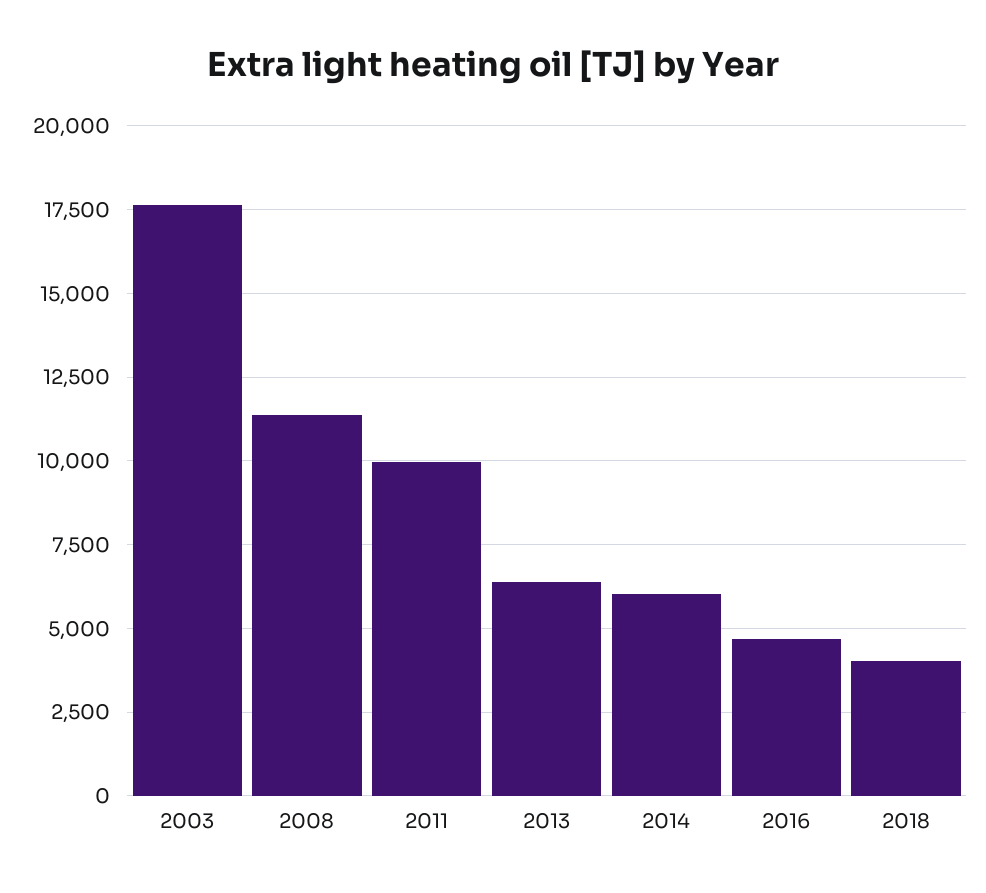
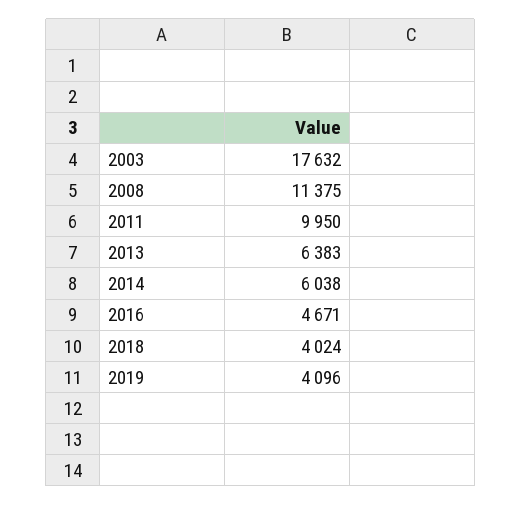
2019: none -> 4096

